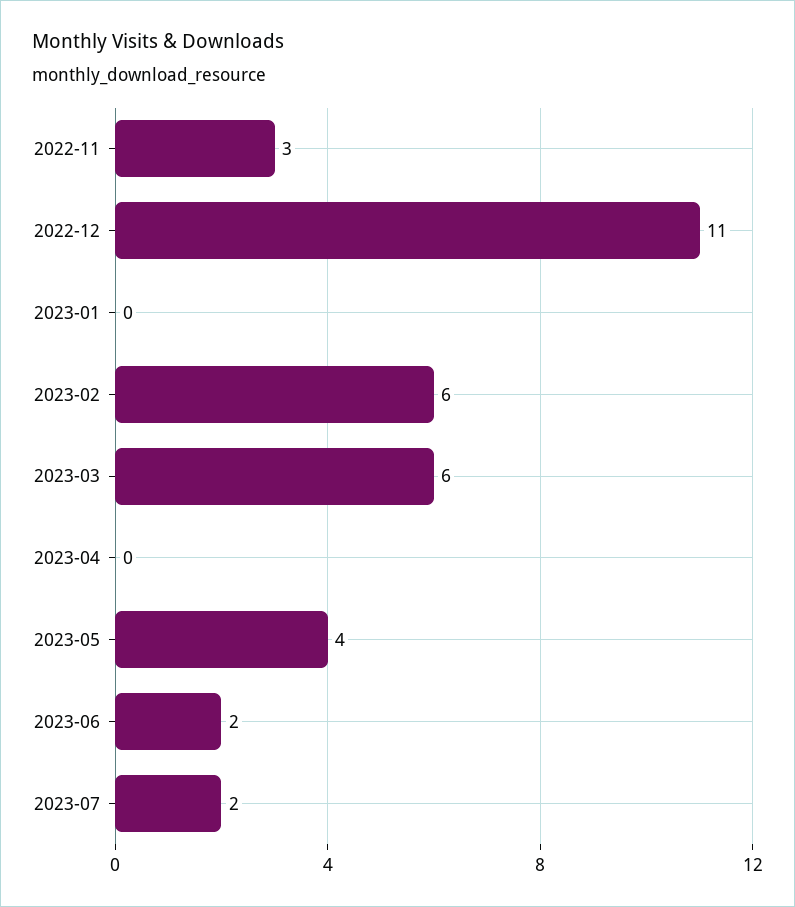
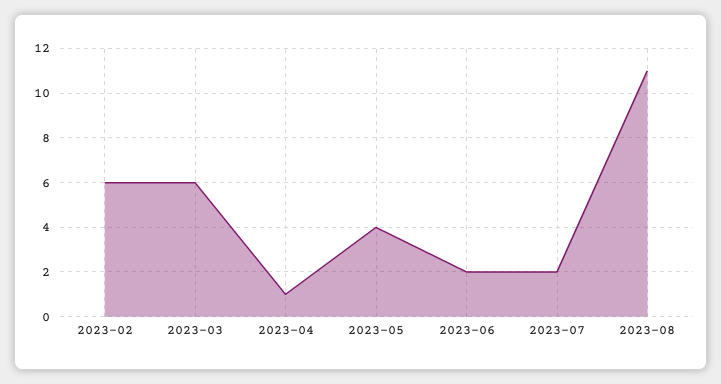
2022-11: 3 -> none
2022-12: 11 -> none
2023-01: 0 -> none
2023-04: 0 -> 1
2023-08: none -> 11

